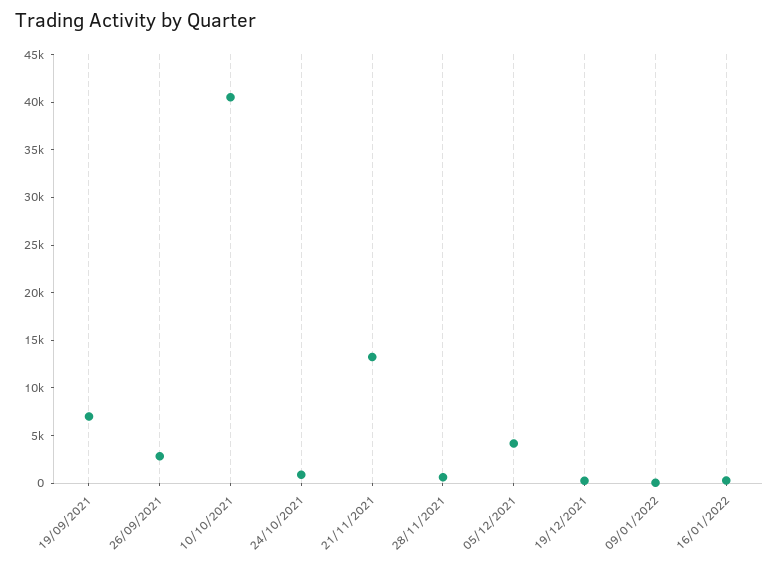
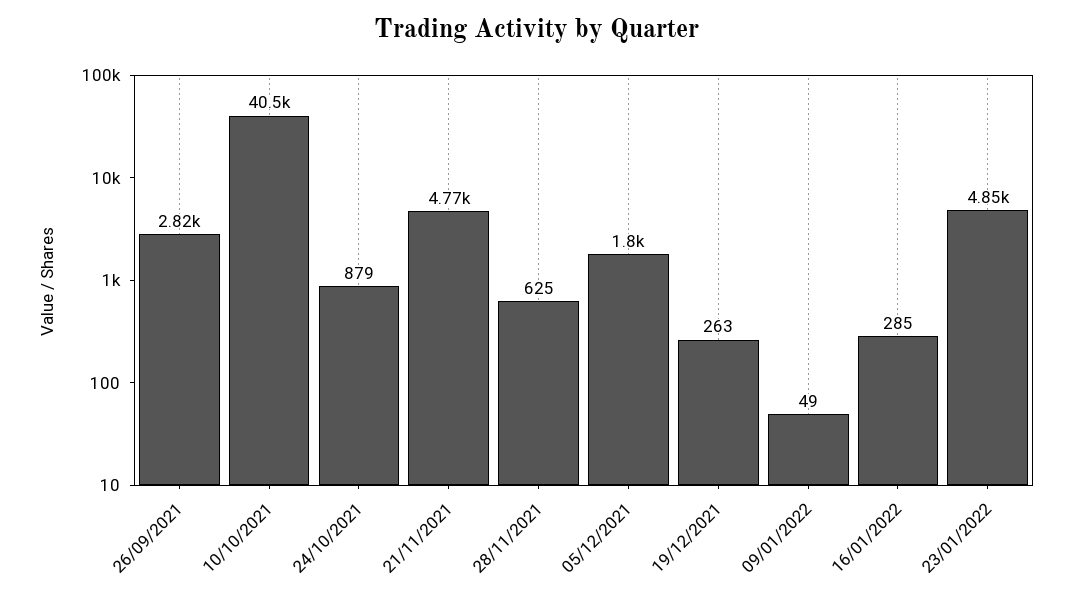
19/09/2021: 7000 -> none
21/11/2021: 13000 -> 4770
05/12/2021: 4000 -> 1800
23/01/2022: none -> 4850

